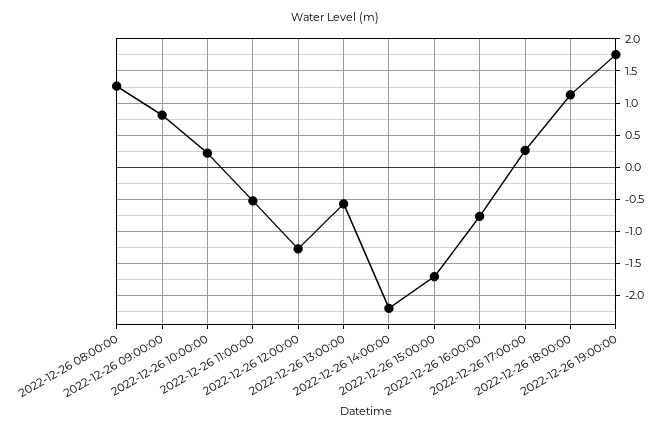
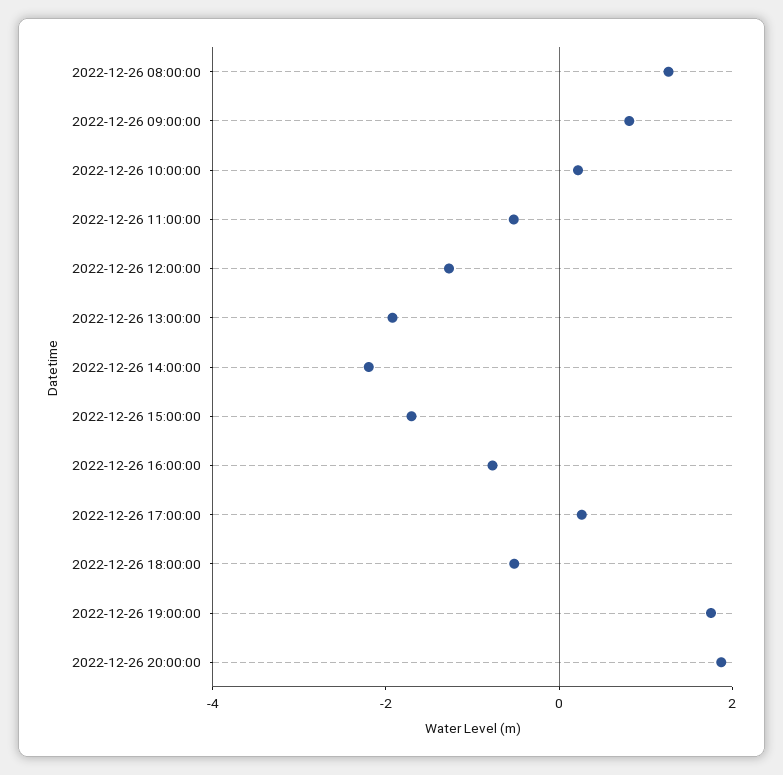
2022-12-26 13:00:00: -0.6 -> -2
2022-12-26 18:00:00: 1.1 -> -0.5
2022-12-26 20:00:00: none -> 2

